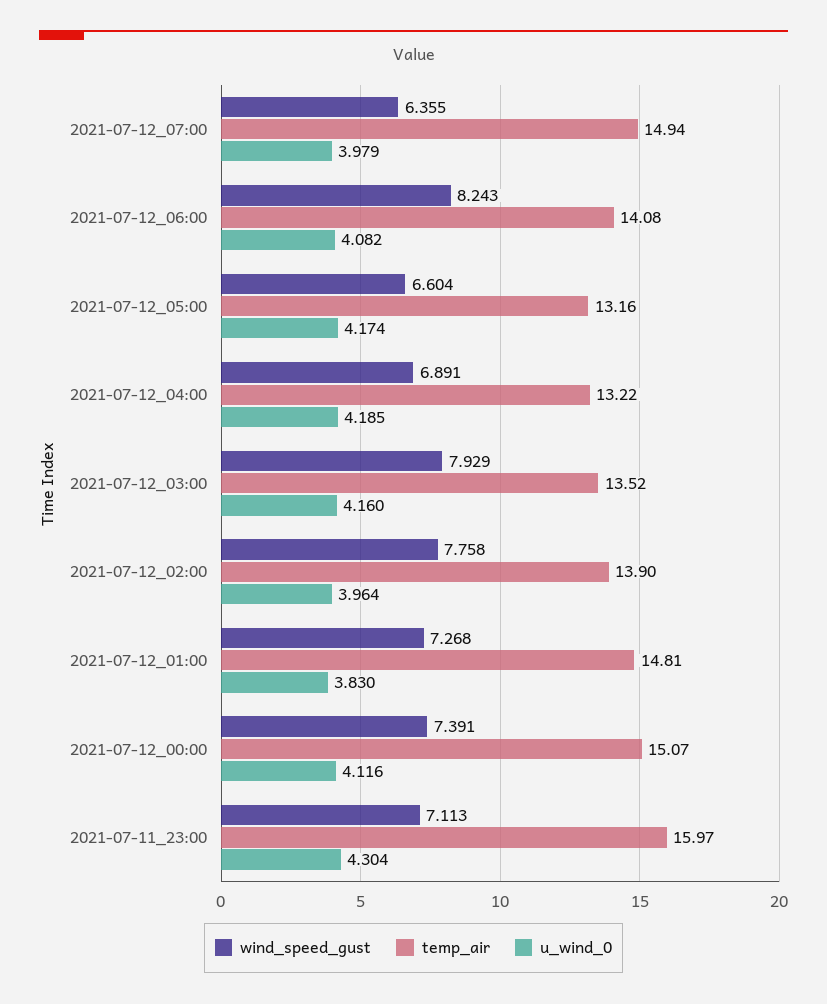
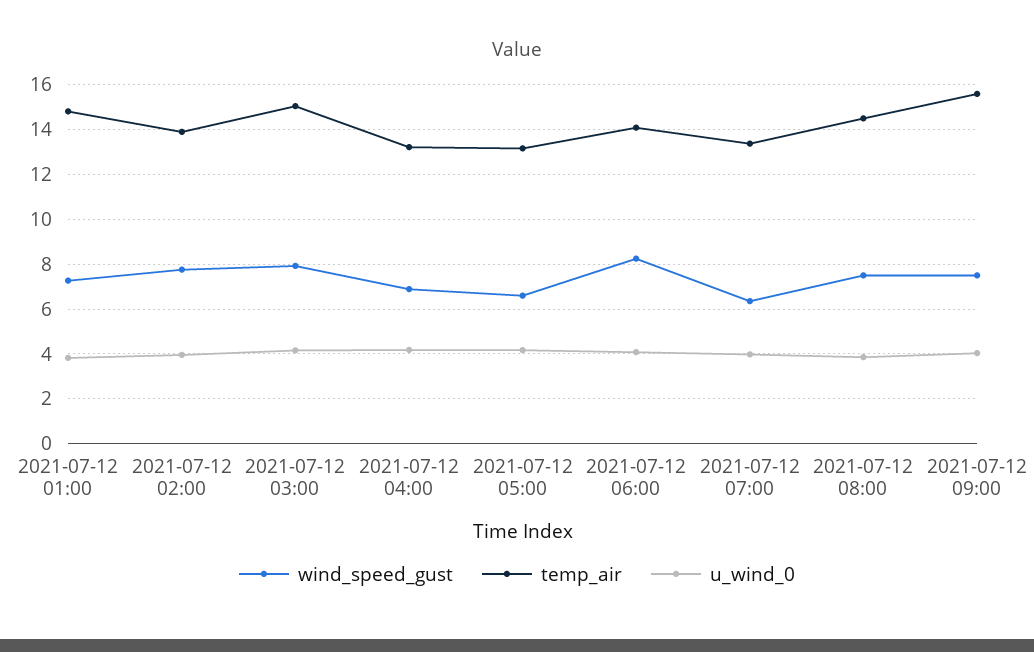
temp_air, 2021-07-12_07:00: 14.94 -> 13.5
temp_air, 2021-07-12_03:00: 13.52 -> 15
wind_speed_gust, 2021-07-12_00:00: 7.391 -> none
temp_air, 2021-07-12_00:00: 15.07 -> none
u_wind_0, 2021-07-12_00:00: 4.116 -> none
wind_speed_gust, 2021-07-11_23:00: 7.113 -> none
temp_air, 2021-07-11_23:00: 15.97 -> none
u_wind_0, 2021-07-11_23:00: 4.304 -> none
wind_speed_gust, 2021-07-12 08:00: none -> 7.5
temp_air, 2021-07-12 08:00: none -> 14.5
u_wind_0, 2021-07-12 08:00: none -> 4
wind_speed_gust, 2021-07-12 09:00: none -> 7.5
temp_air, 2021-07-12 09:00: none -> 15.5
u_wind_0, 2021-07-12 09:00: none -> 4

